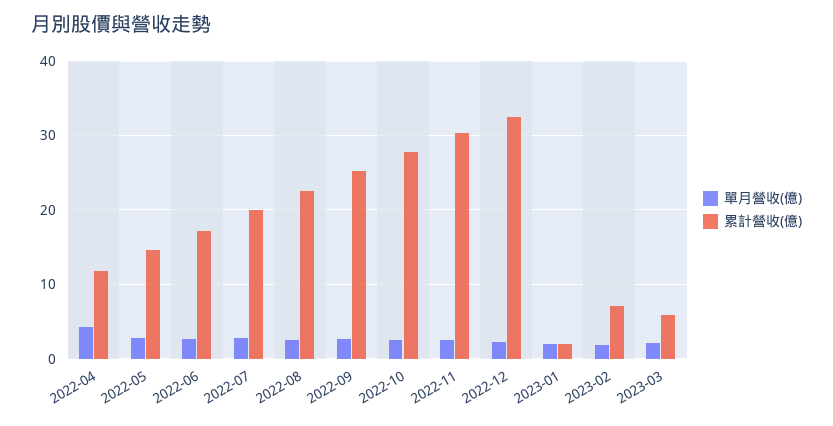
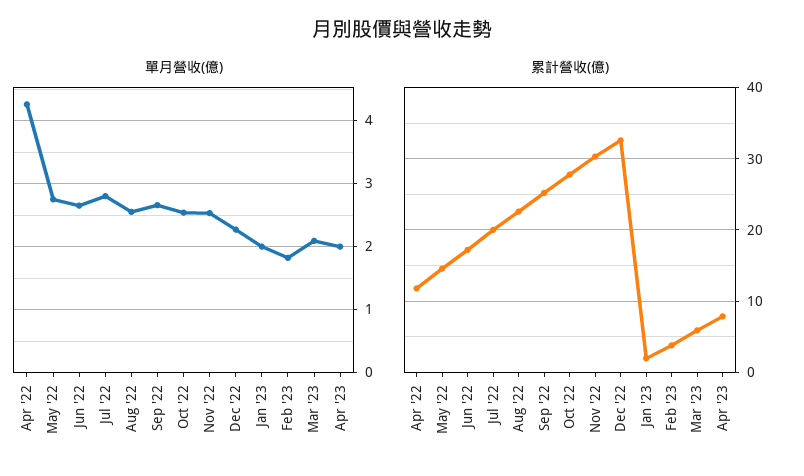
累計營收(億), 2023-02: 7 -> 4
單月營收(億), Apr '23: none -> 2
累計營收(億), Apr '23: none -> 8

